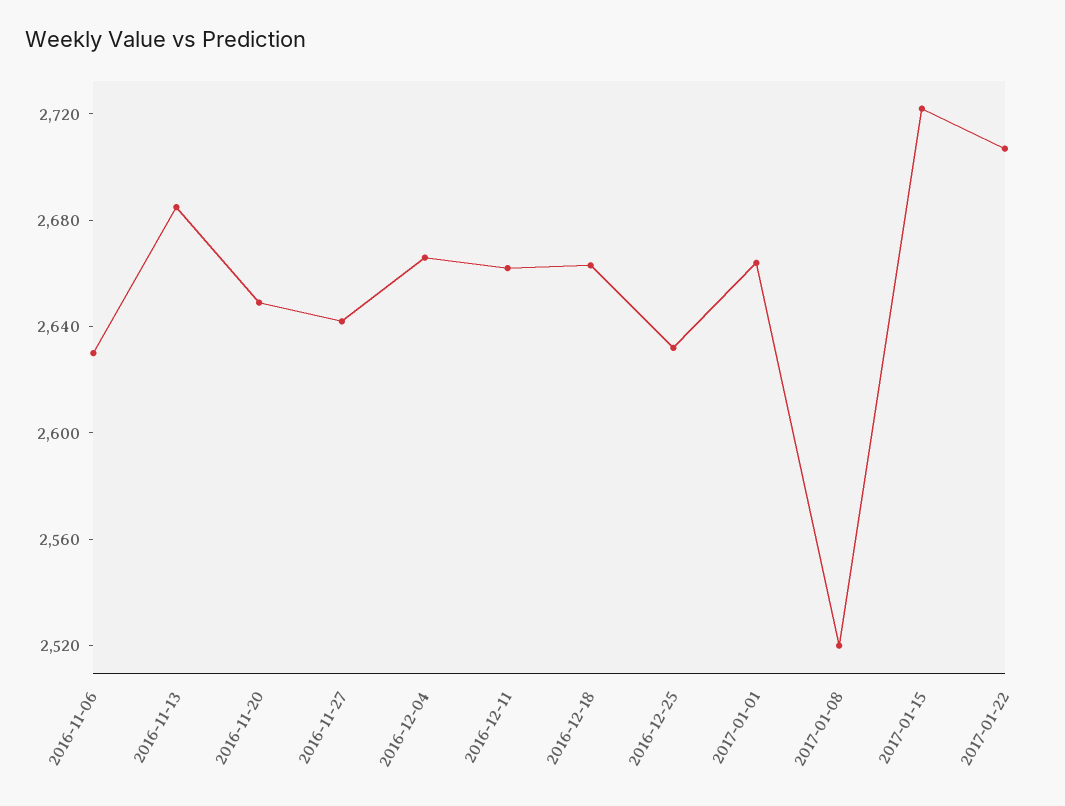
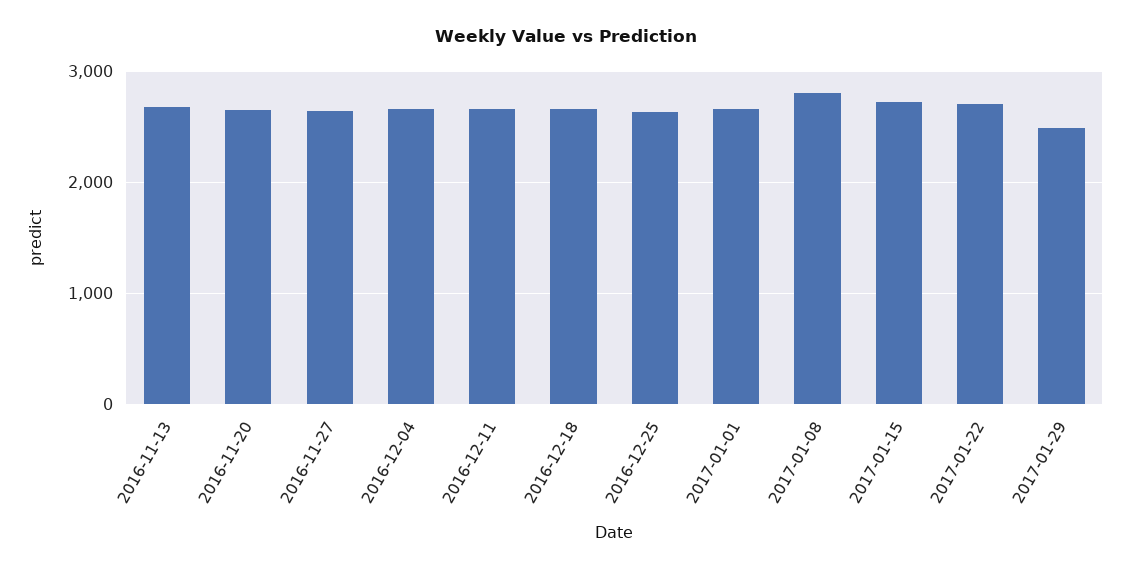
2016-11-06: 2630 -> none
2017-01-08: 2520 -> 2800
2017-01-29: none -> 2500

